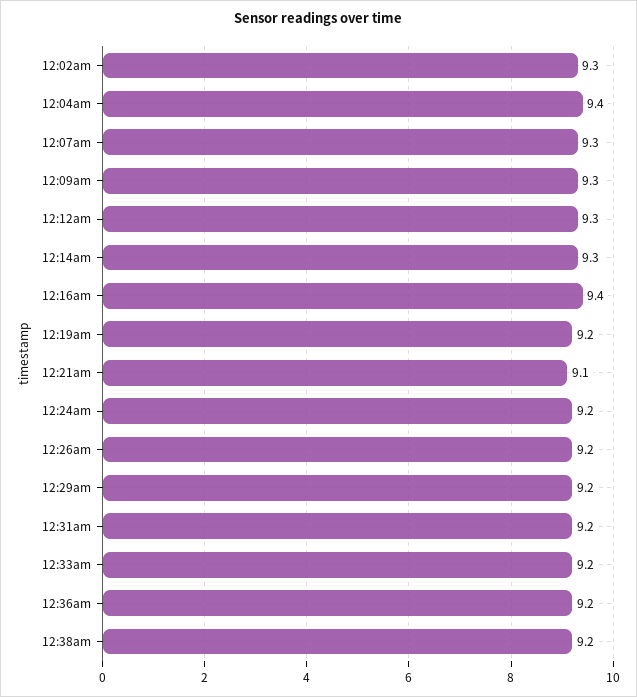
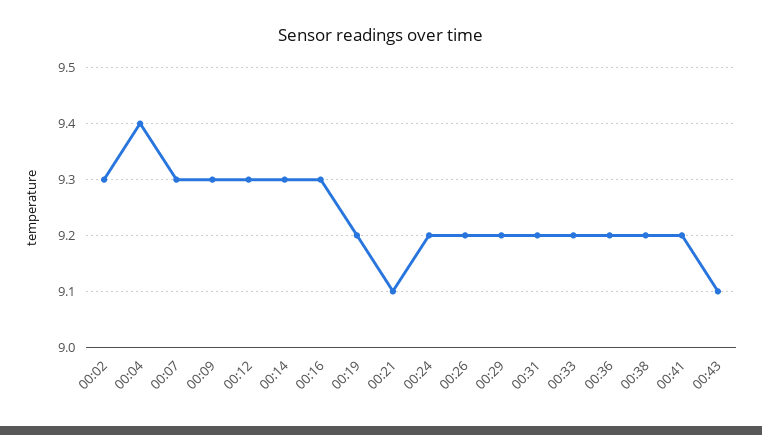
12:16am: 9.4 -> 9.3
00:41: none -> 9.2
00:43: none -> 9.1

